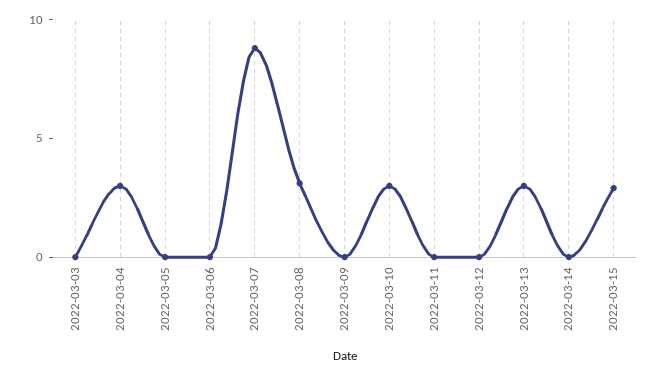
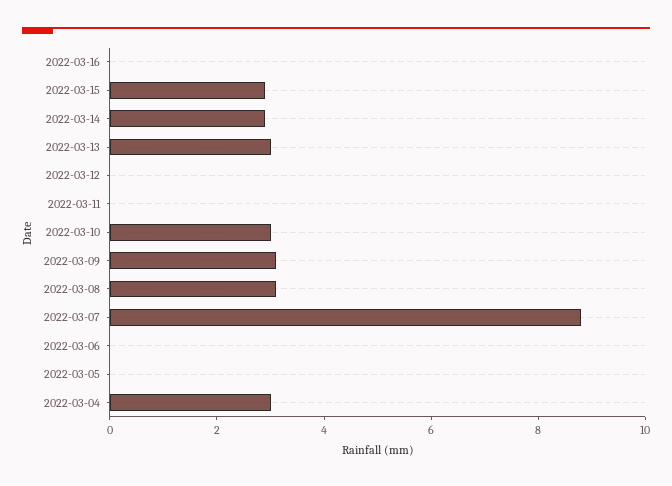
2022-03-03: 0 -> none
2022-03-09: 0 -> 3
2022-03-14: 0 -> 3
2022-03-16: none -> 0

